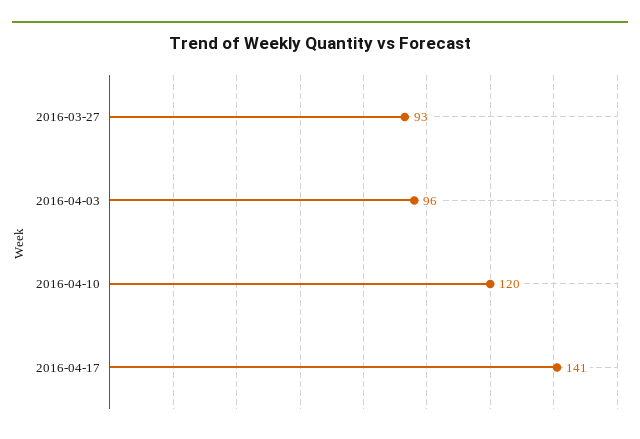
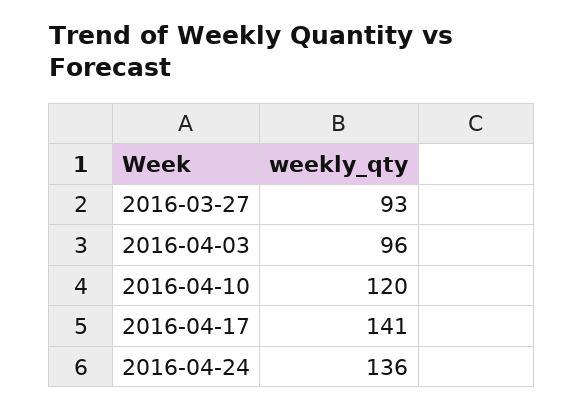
2016-04-24: none -> 136

